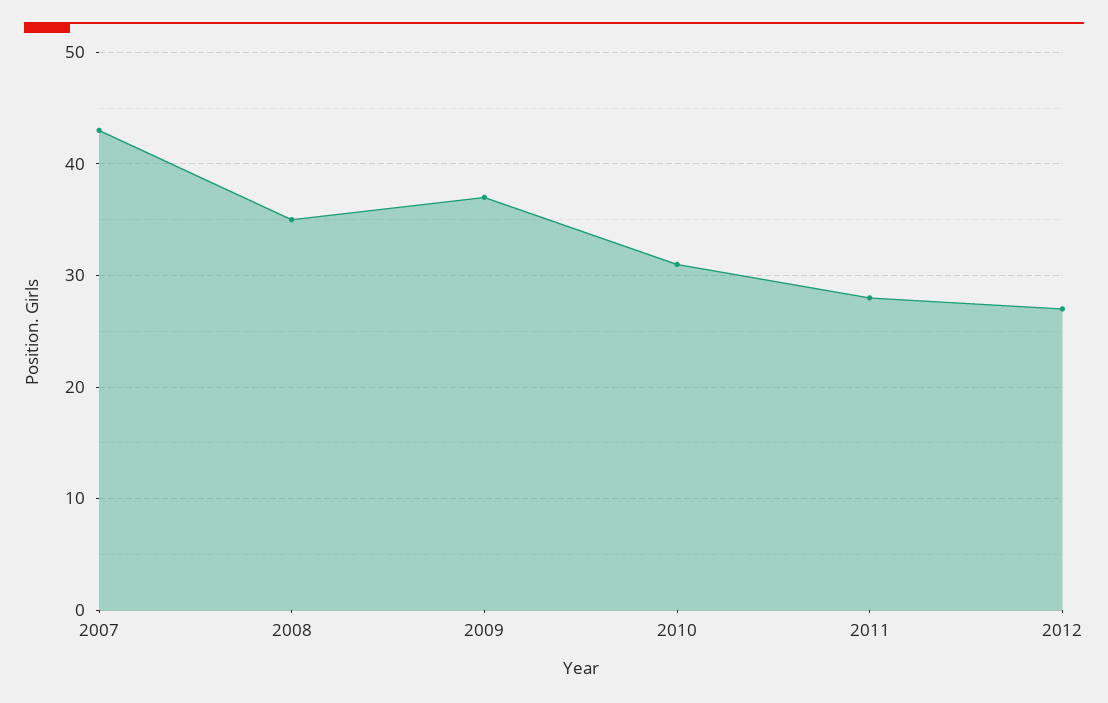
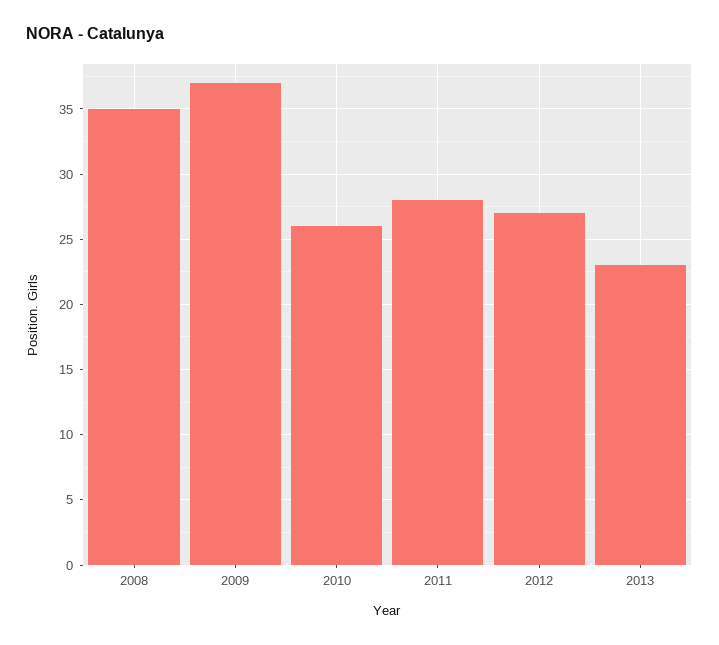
2007: 43 -> none
2010: 31 -> 26
2013: none -> 23

